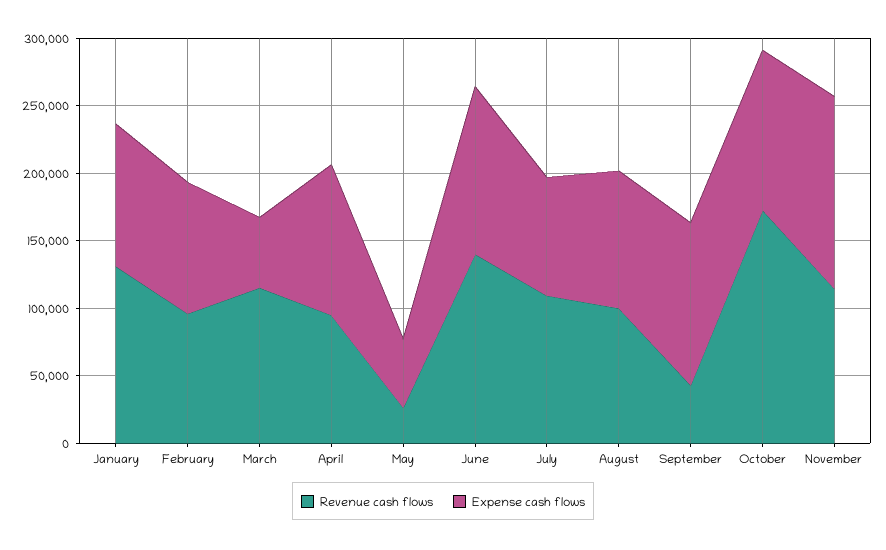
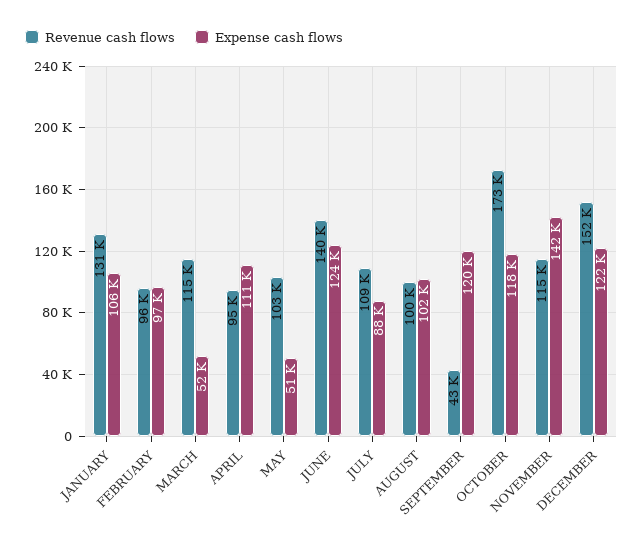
Revenue cash flows, May: 30000 -> 103000
Revenue cash flows, DECEMBER: none -> 152000
Expense cash flows, DECEMBER: none -> 122000

